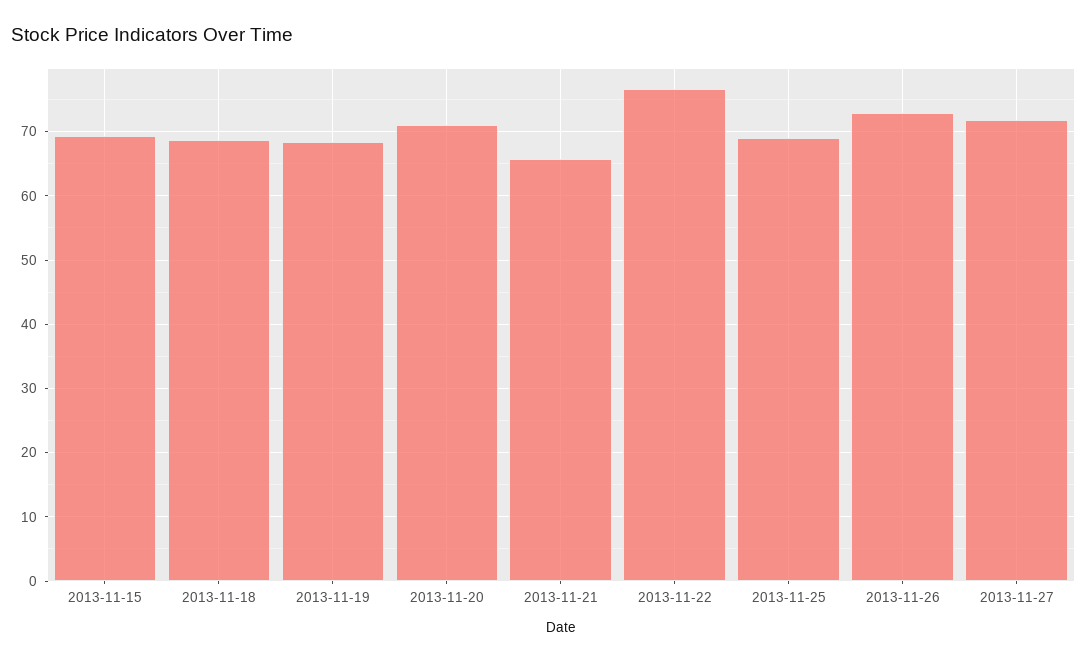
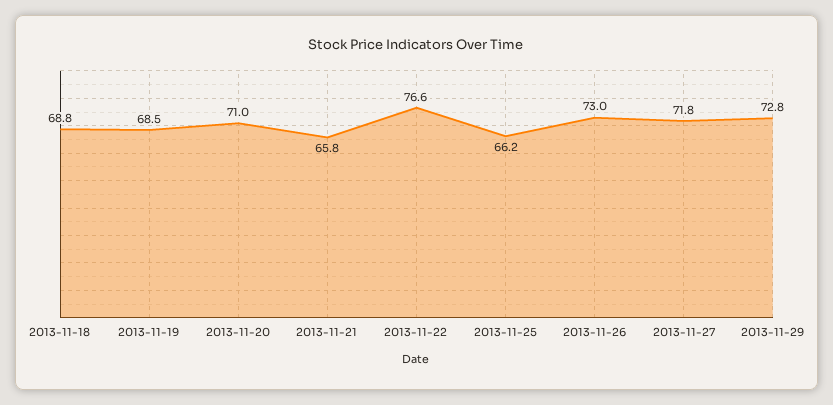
2013-11-15: 69 -> none
2013-11-25: 69 -> 66.2
2013-11-29: none -> 72.8

